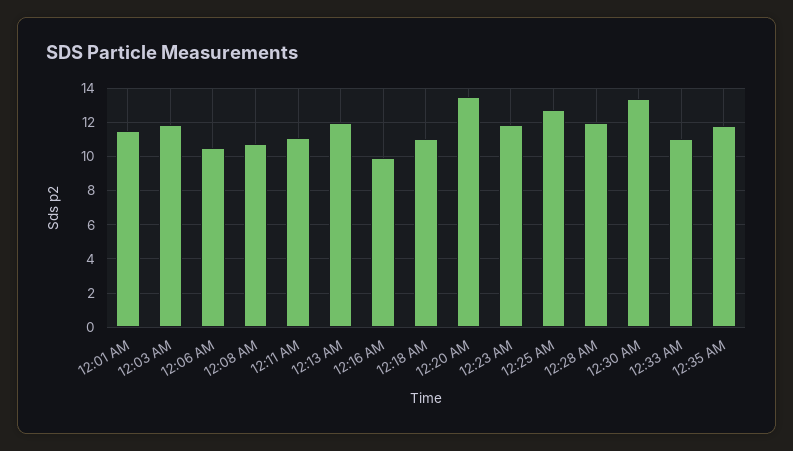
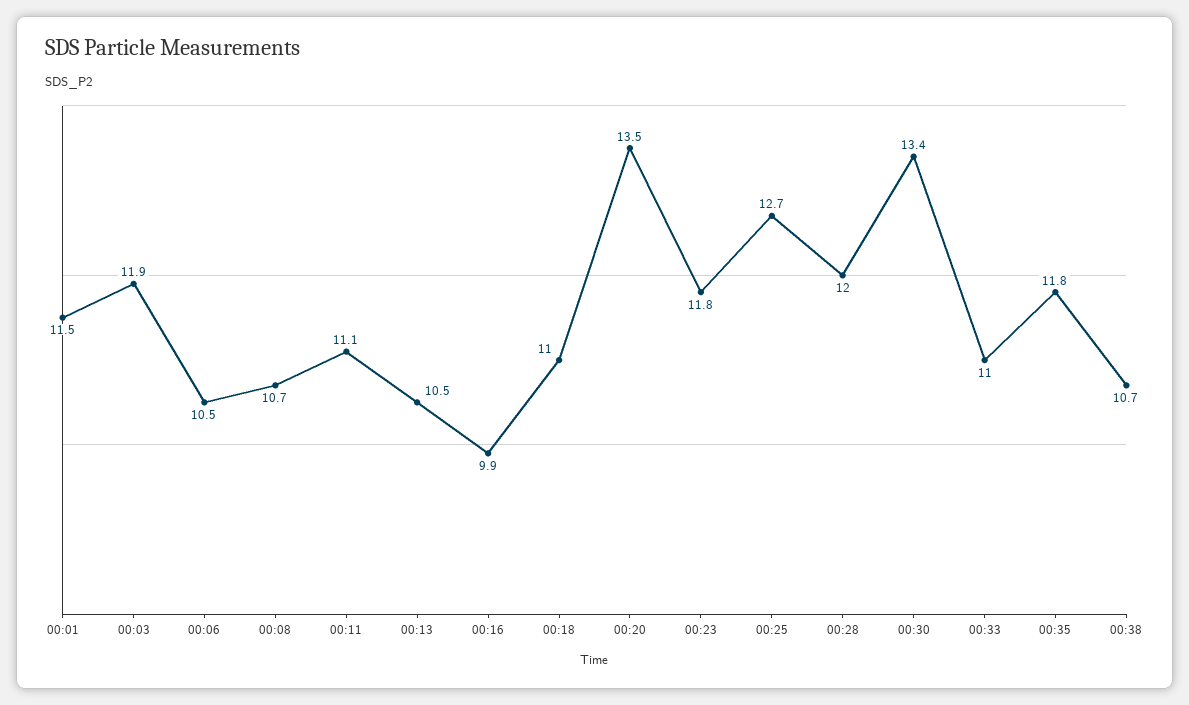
12:13 AM: 12 -> 10.5
00:38: none -> 10.7

